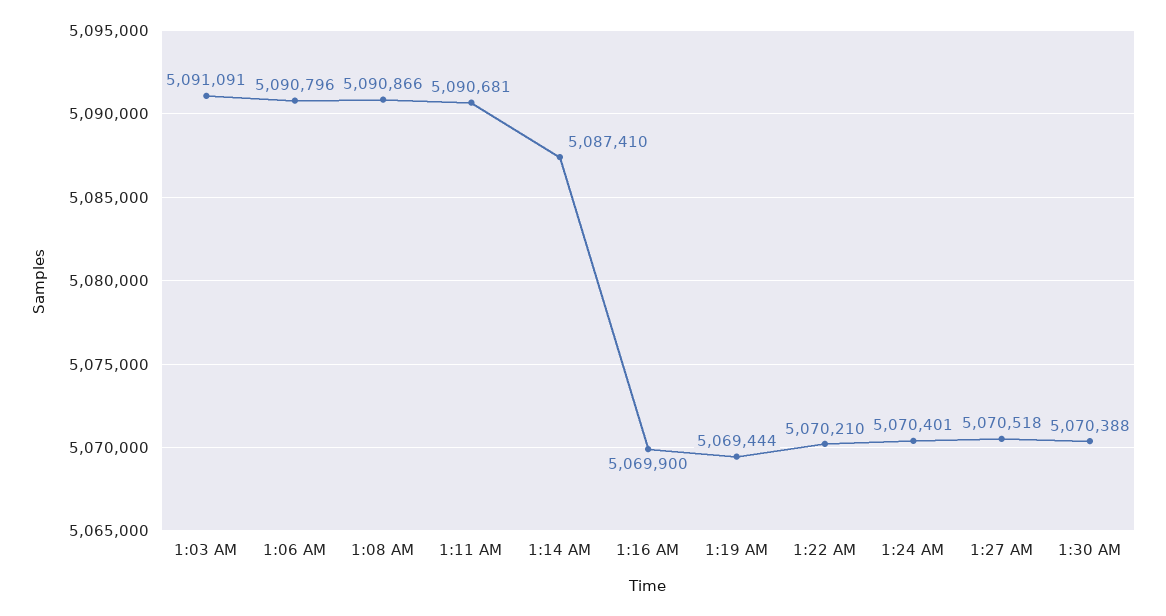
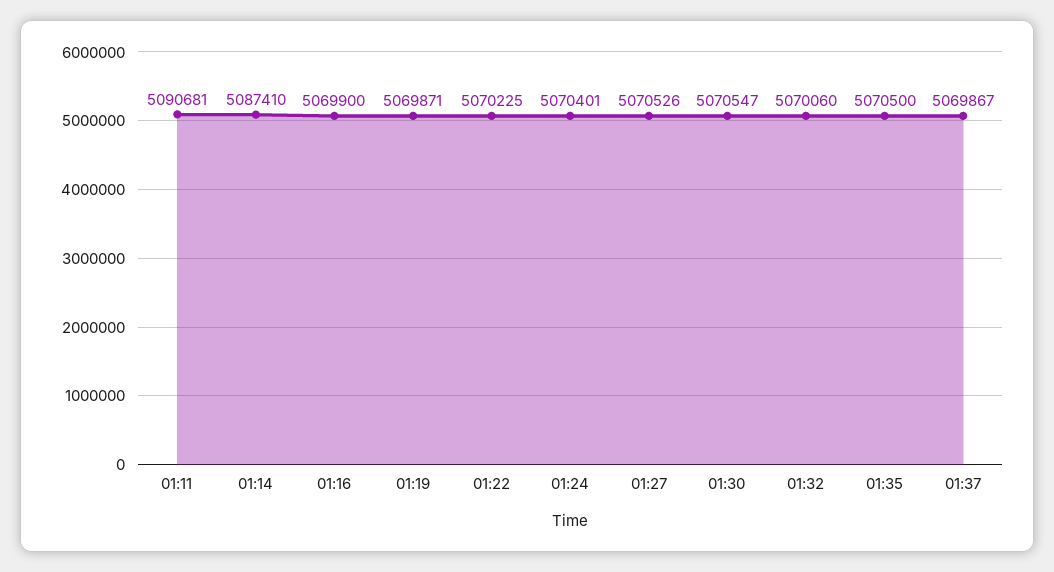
1:03 AM: 5091091 -> none
1:06 AM: 5090796 -> none
1:08 AM: 5090866 -> none
1:19 AM: 5069444 -> 5069871
1:22 AM: 5070210 -> 5070225
1:27 AM: 5070518 -> 5070526
1:30 AM: 5070388 -> 5070547
01:32: none -> 5070060
01:35: none -> 5070500
01:37: none -> 5069867

